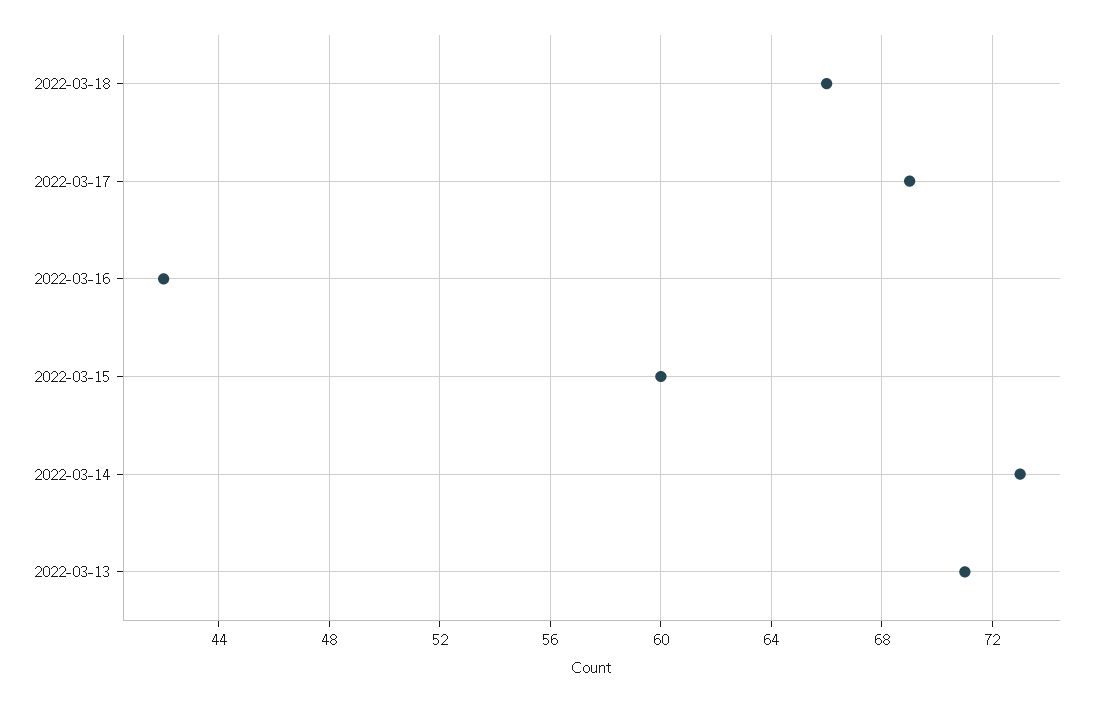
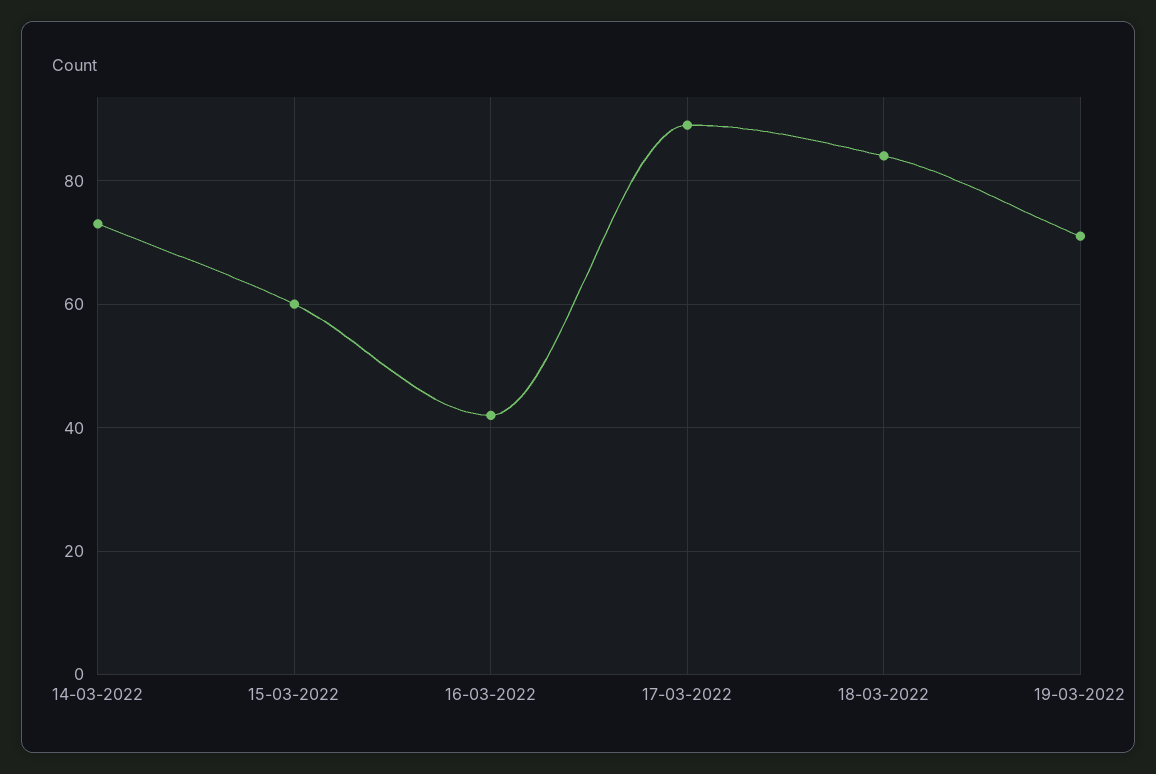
2022-03-18: 66 -> 85
2022-03-17: 69 -> 90
2022-03-13: 71 -> none
19-03-2022: none -> 70

